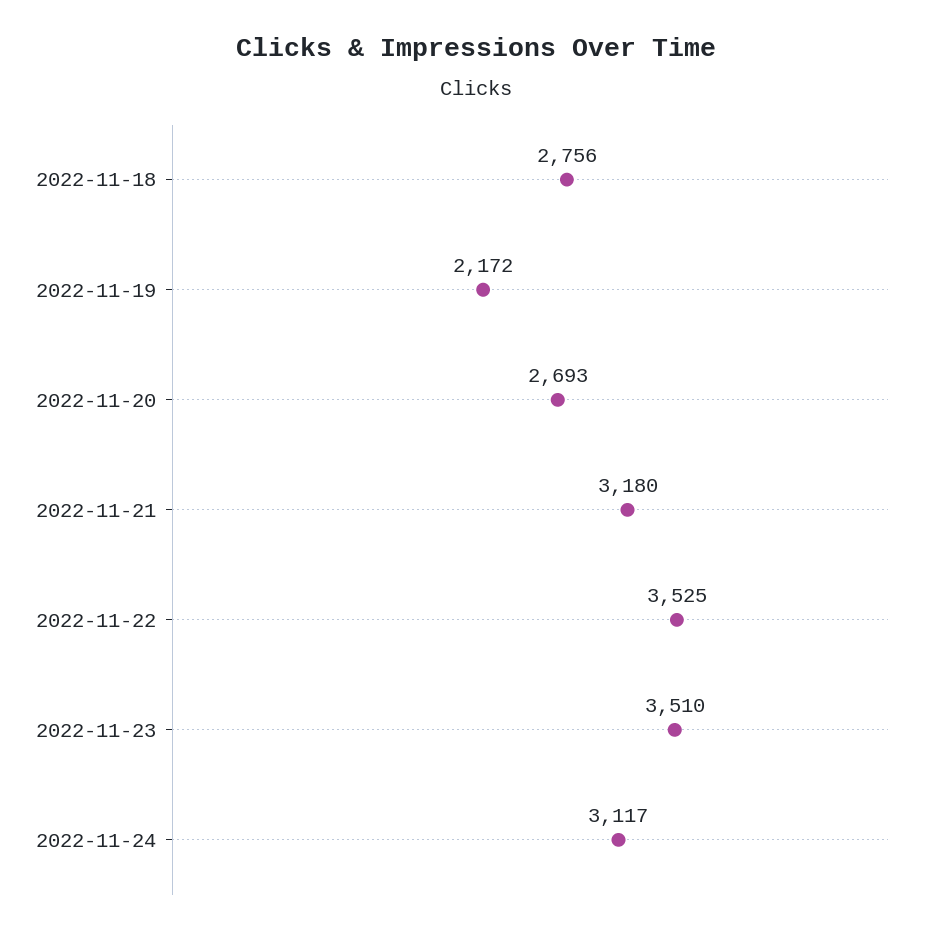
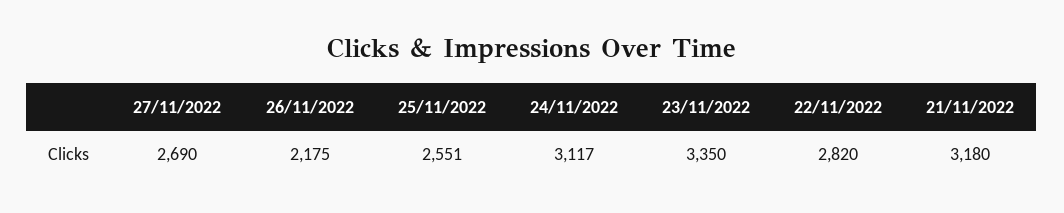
2022-11-18: 2756 -> none
2022-11-19: 2172 -> none
2022-11-20: 2693 -> none
2022-11-22: 3525 -> 2820
2022-11-23: 3510 -> 3350
27/11/2022: none -> 2690
26/11/2022: none -> 2175
25/11/2022: none -> 2551

